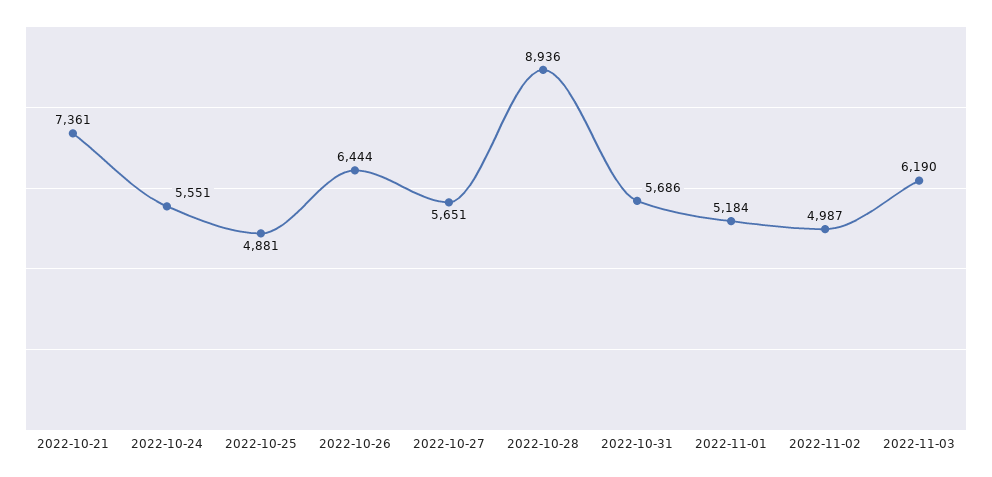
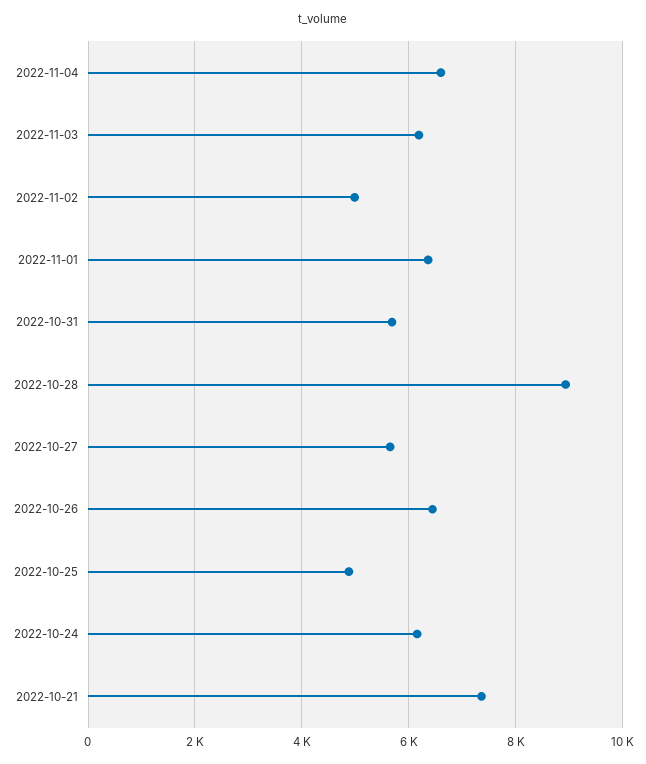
2022-10-24: 5551 -> 6200
2022-11-01: 5184 -> 6400
2022-11-04: none -> 6600

